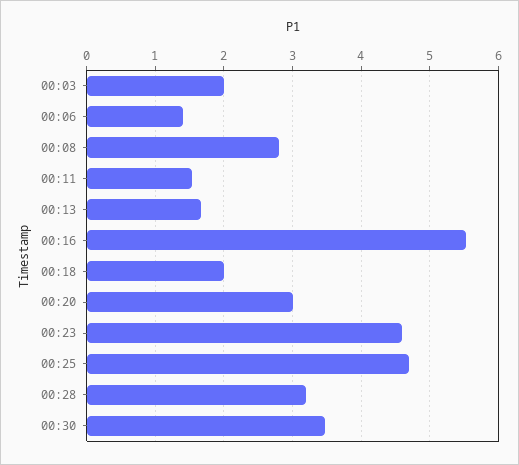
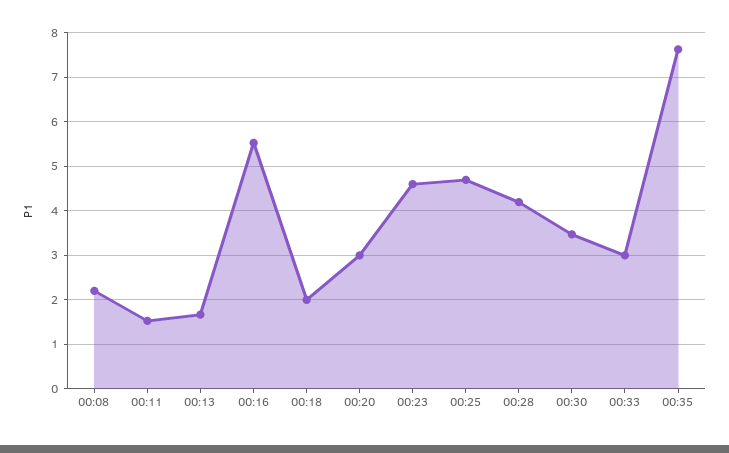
00:03: 2 -> none
00:06: 1.4 -> none
00:08: 2.8 -> 2.2
00:28: 3.2 -> 4.2
00:33: none -> 3
00:35: none -> 7.6

